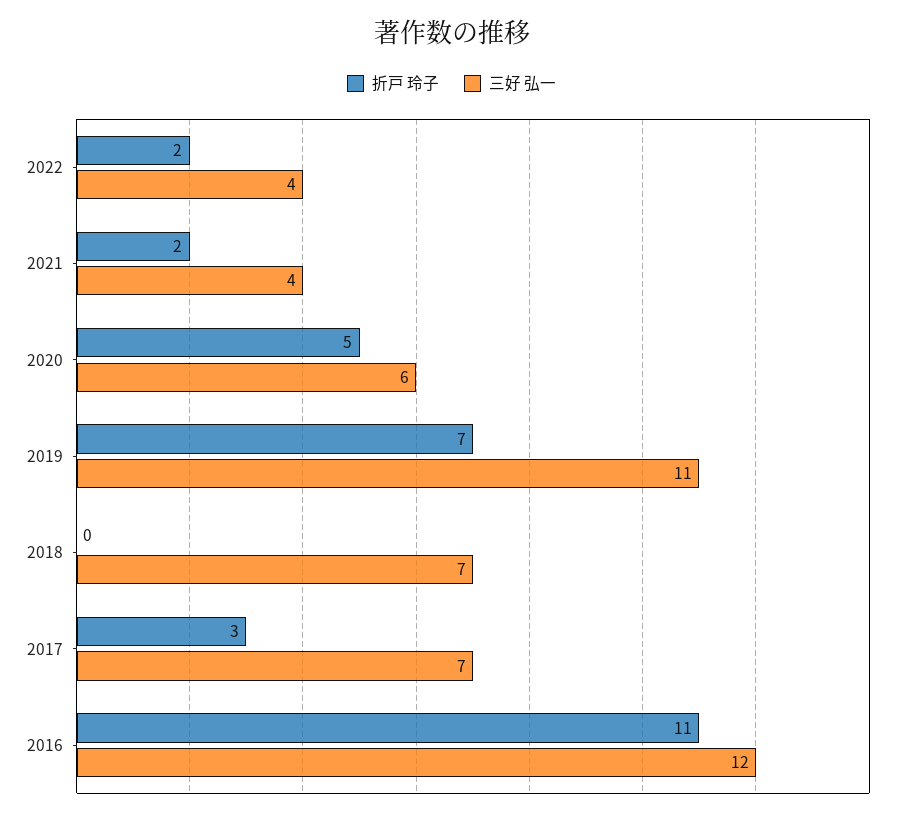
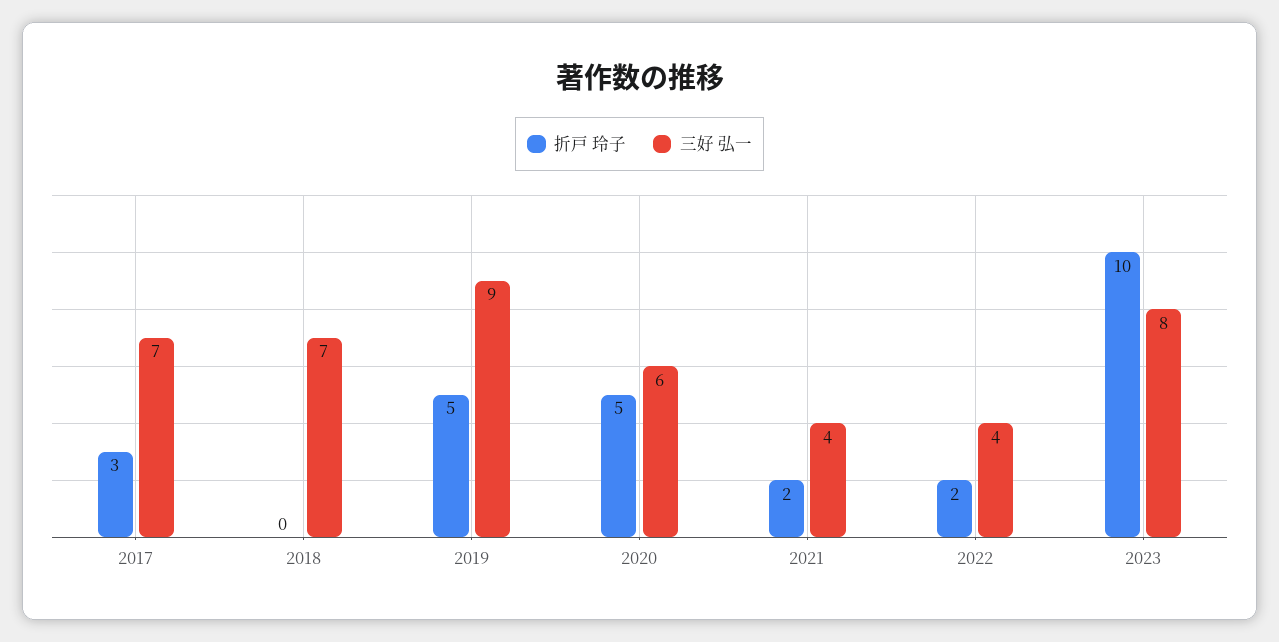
折戸 玲子, 2019: 7 -> 5
三好 弘一, 2019: 11 -> 9
折戸 玲子, 2016: 11 -> none
三好 弘一, 2016: 12 -> none
折戸 玲子, 2023: none -> 10
三好 弘一, 2023: none -> 8

